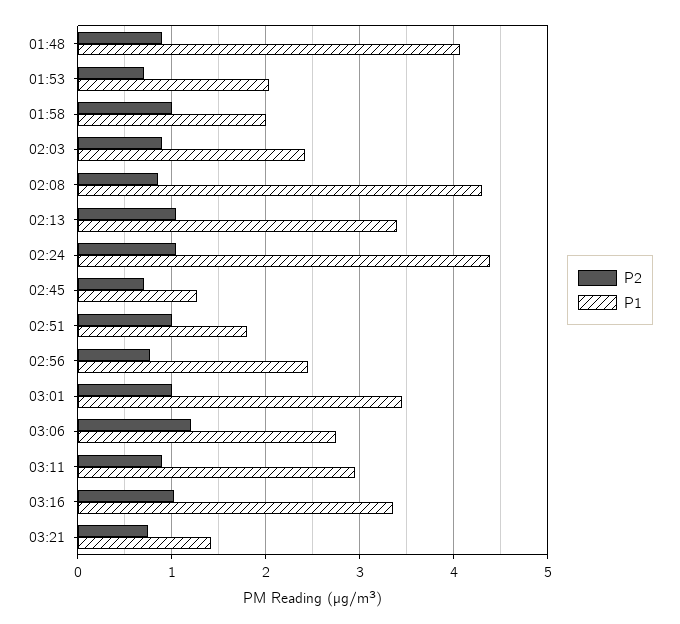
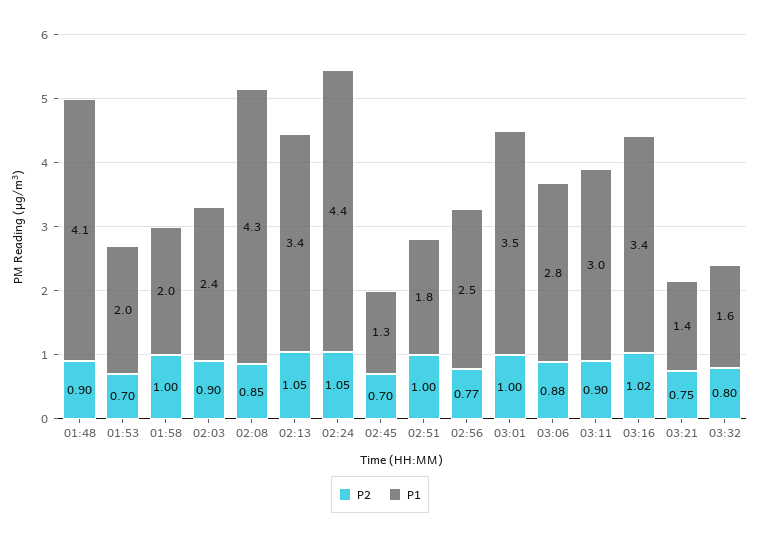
P2, 03:06: 1.2 -> 0.88
P2, 03:32: none -> 0.8
P1, 03:32: none -> 1.6

